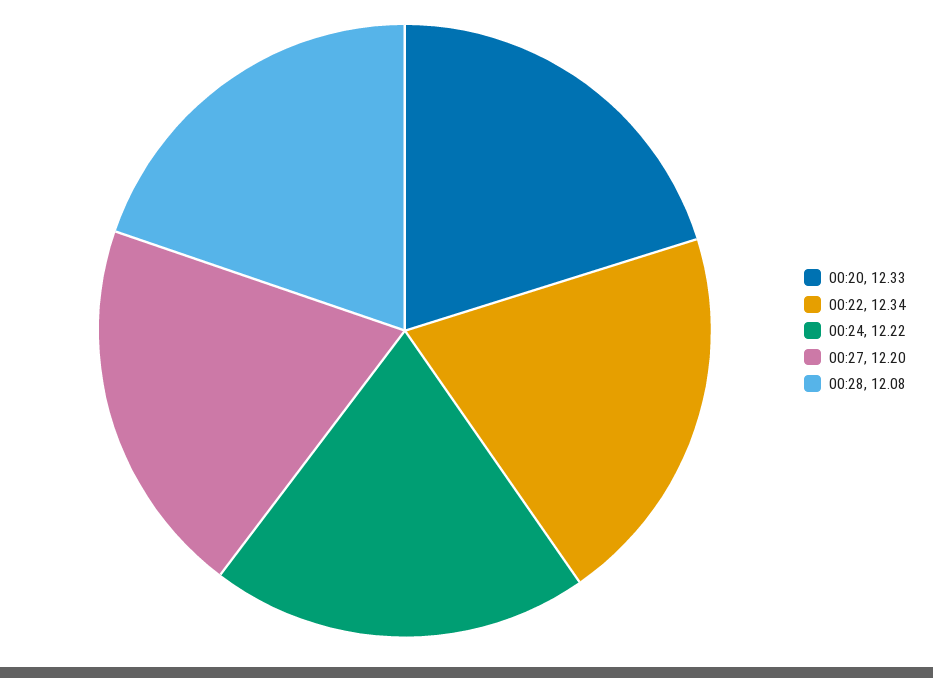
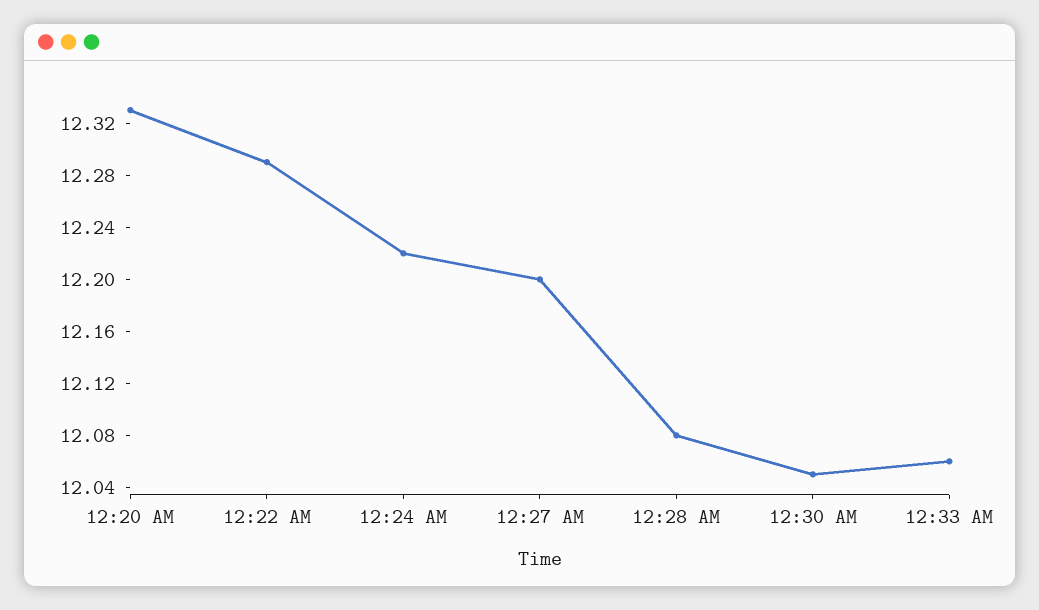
00:22: 12.34 -> 12.29
12:30 AM: none -> 12.05
12:33 AM: none -> 12.06

